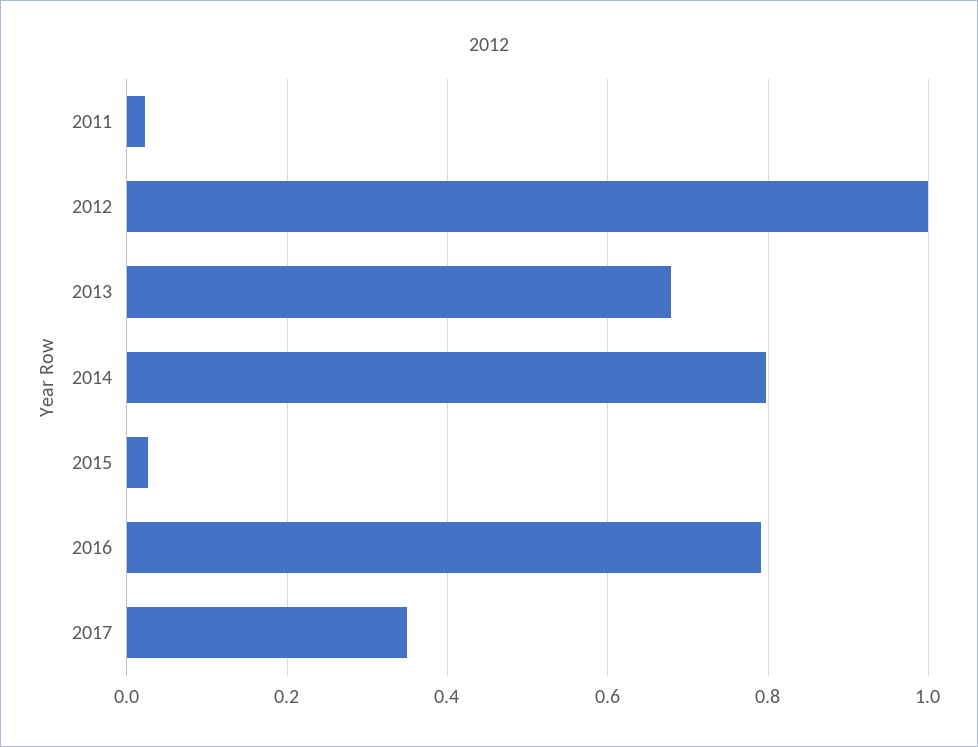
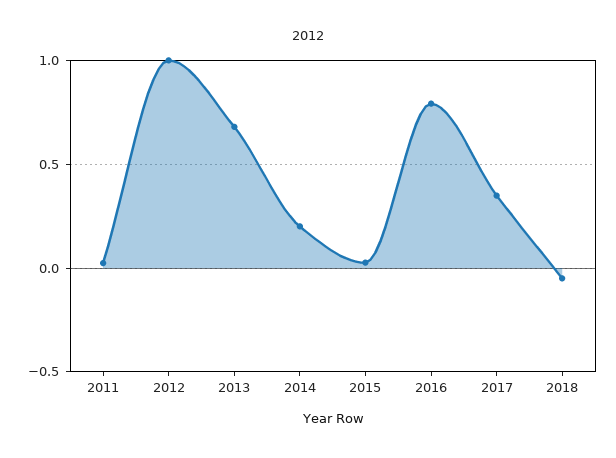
2014: 0.8 -> 0.2
2018: none -> -0.05

